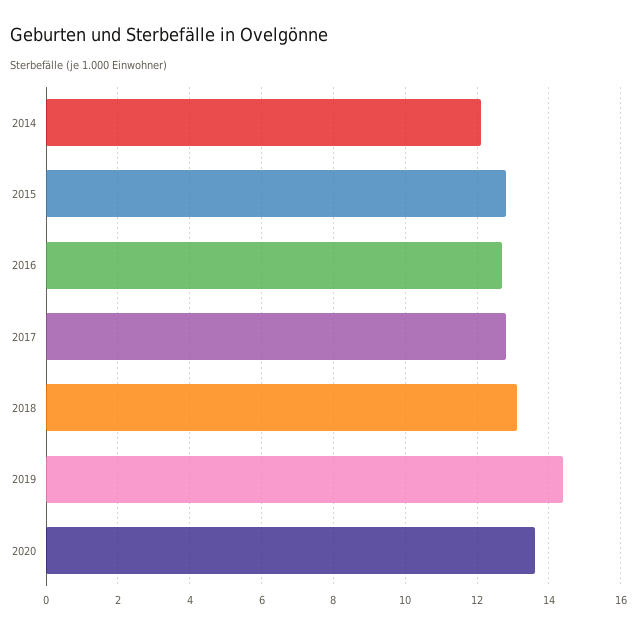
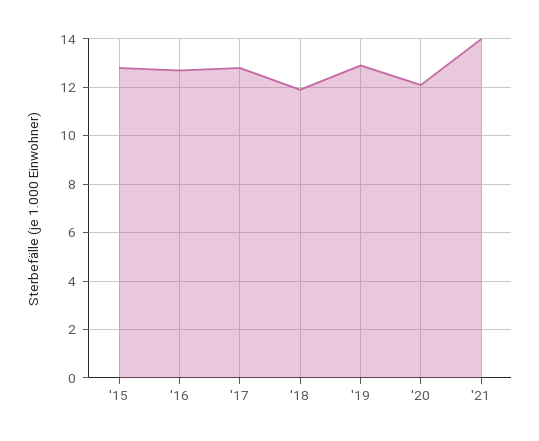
2014: 12 -> none
2018: 13 -> 12
2019: 14.5 -> 13
2020: 13.5 -> 12
'21: none -> 14

